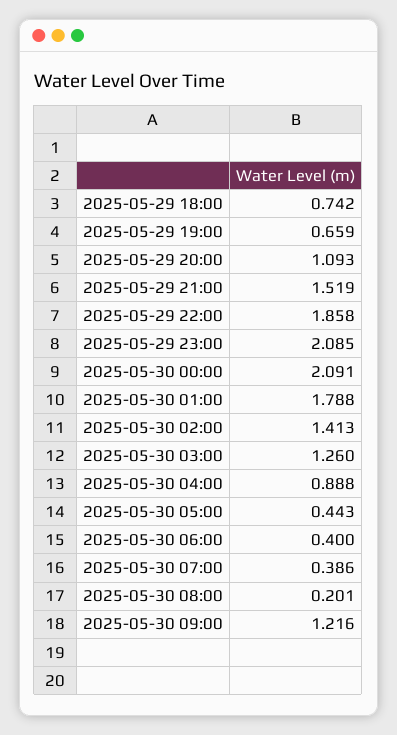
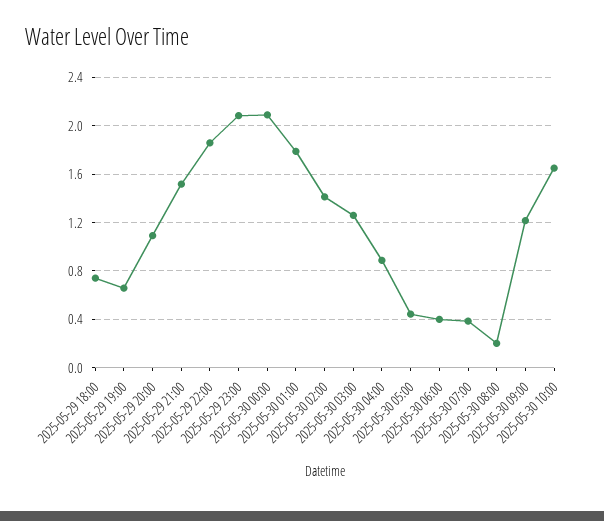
2025-05-30 10:00: none -> 1.65

